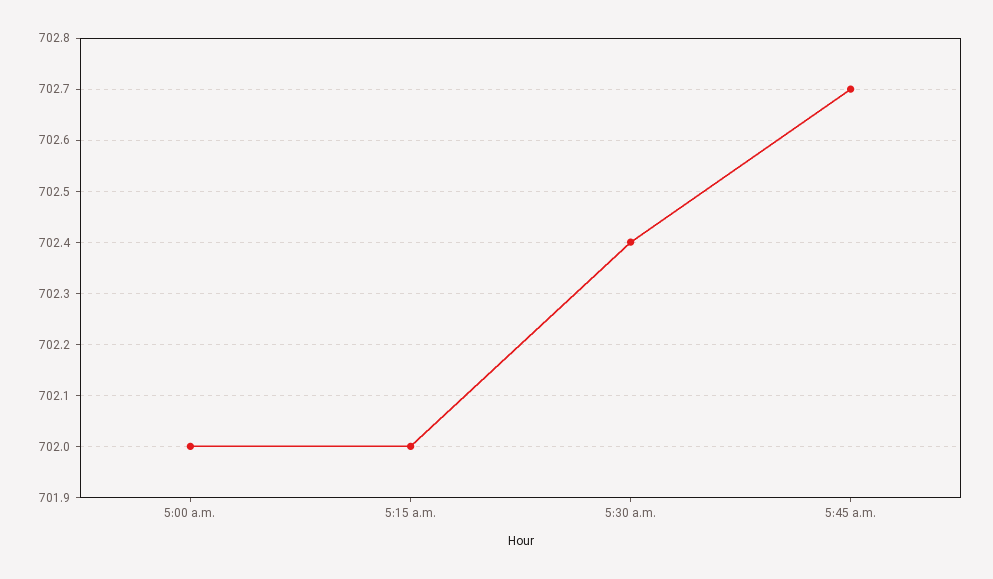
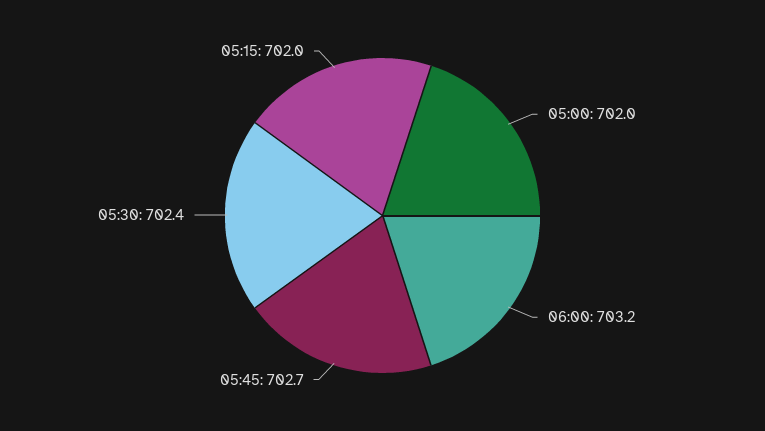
06:00: none -> 703.2

